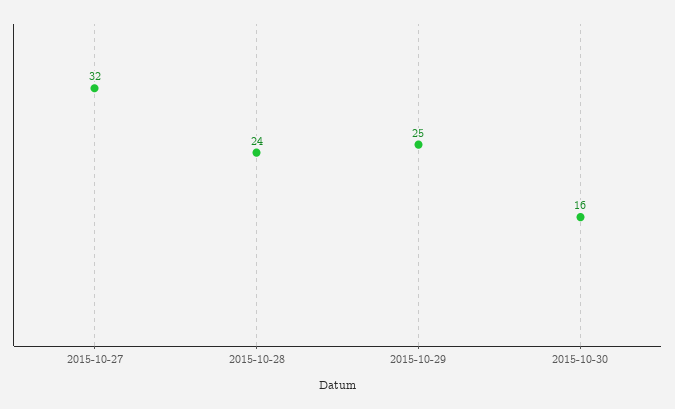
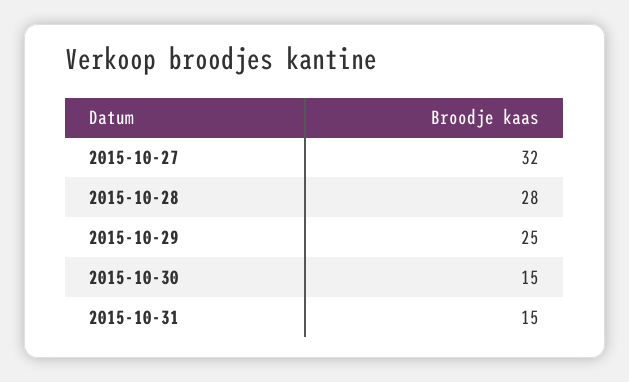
2015-10-28: 24 -> 28
2015-10-30: 16 -> 15
2015-10-31: none -> 15

